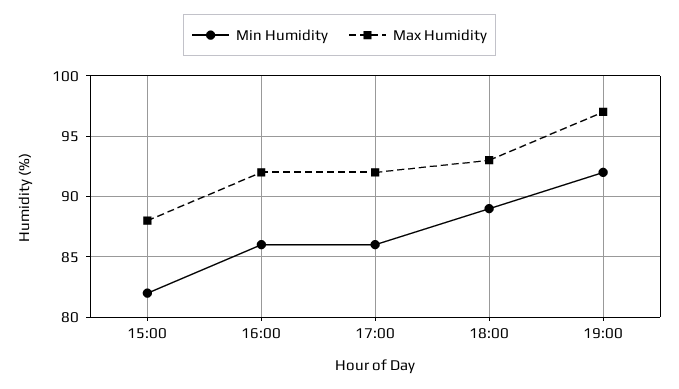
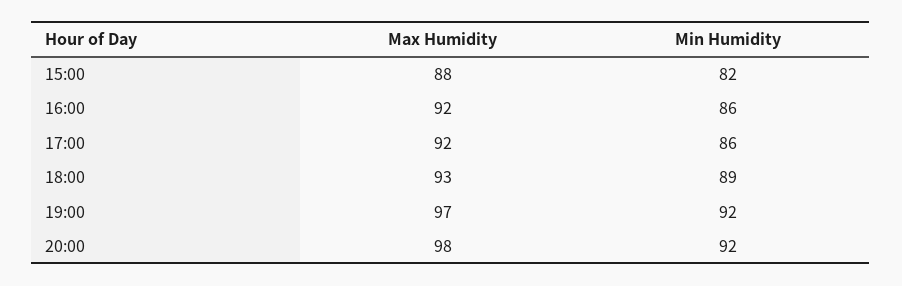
Max Humidity, 20:00: none -> 98
Min Humidity, 20:00: none -> 92

